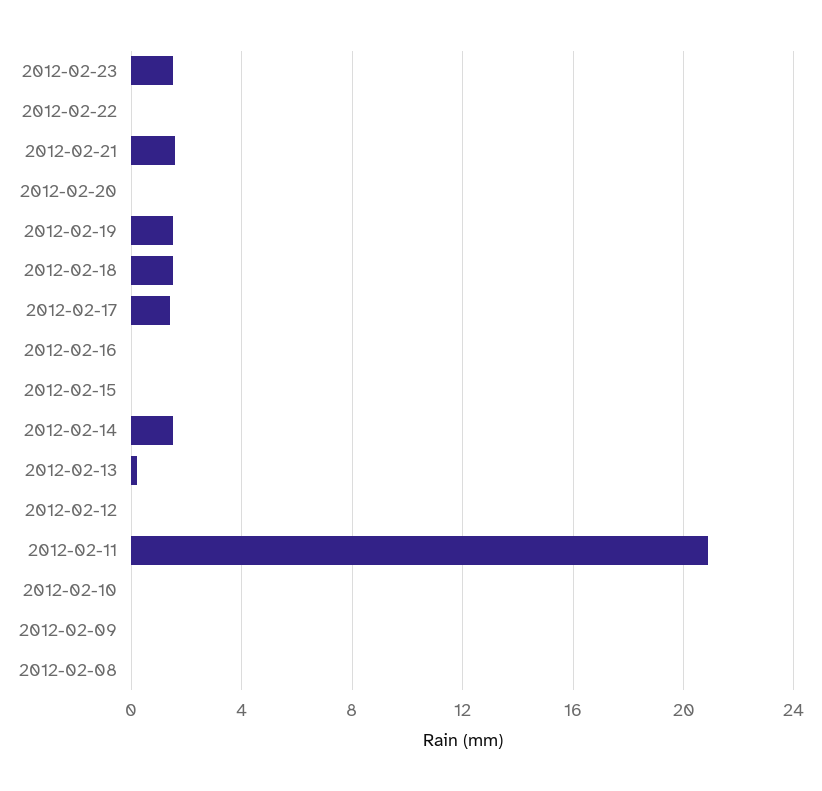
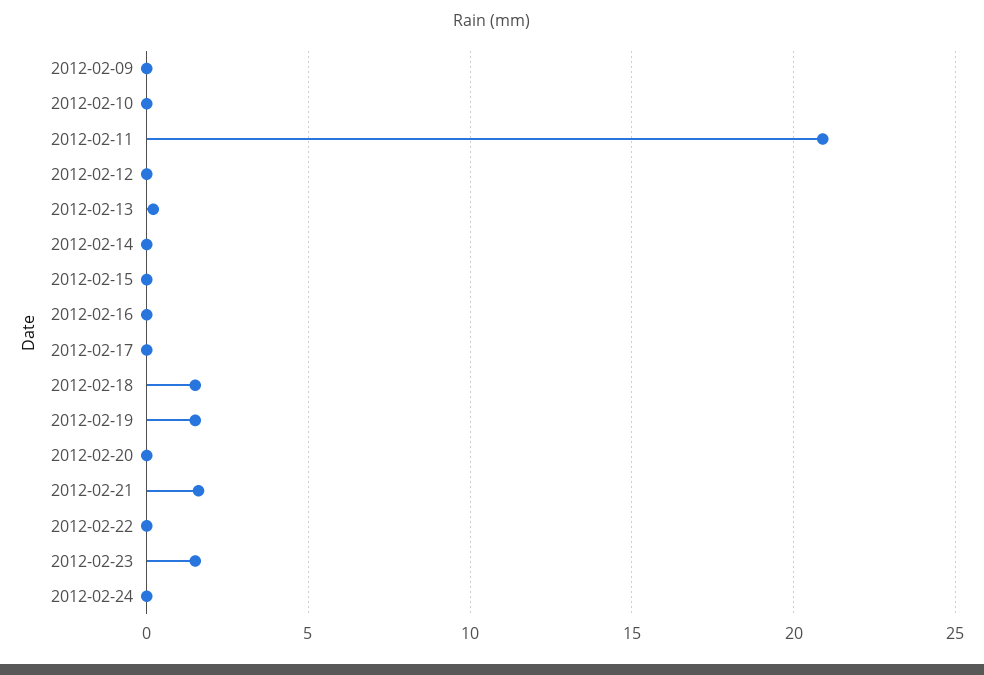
2012-02-17: 1.5 -> 0
2012-02-14: 1.5 -> 0
2012-02-08: 0 -> none
2012-02-24: none -> 0

